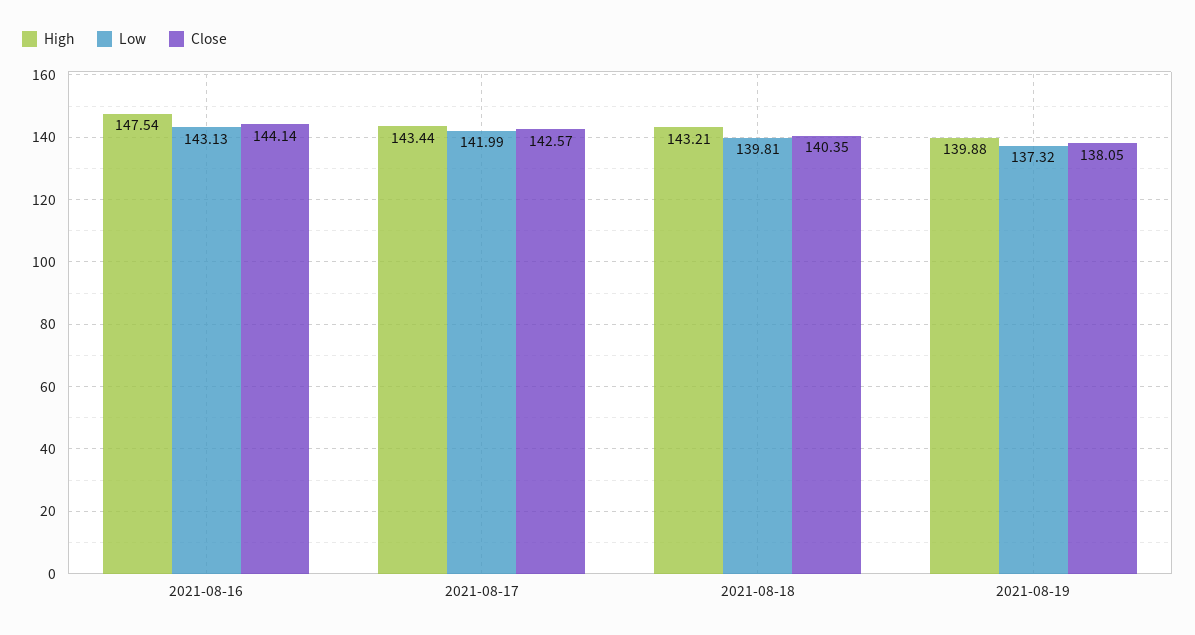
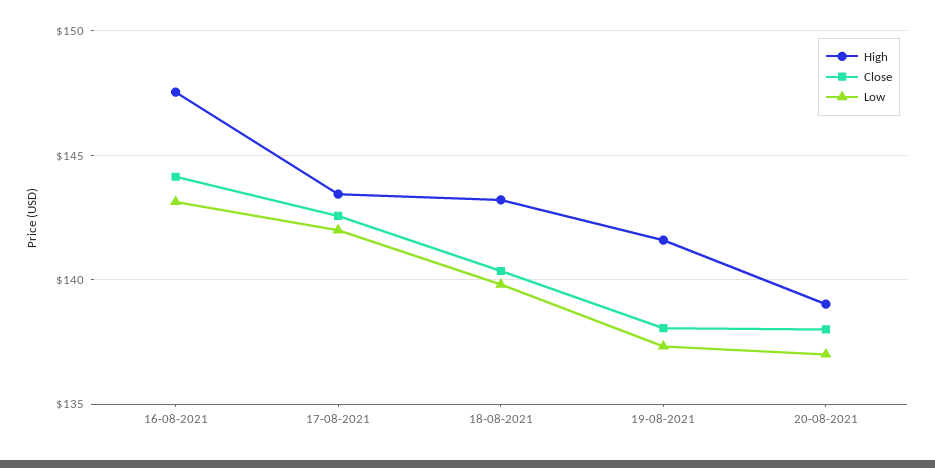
High, 2021-08-19: 139.88 -> 141.5
High, 20-08-2021: none -> 139
Close, 20-08-2021: none -> 138
Low, 20-08-2021: none -> 137

